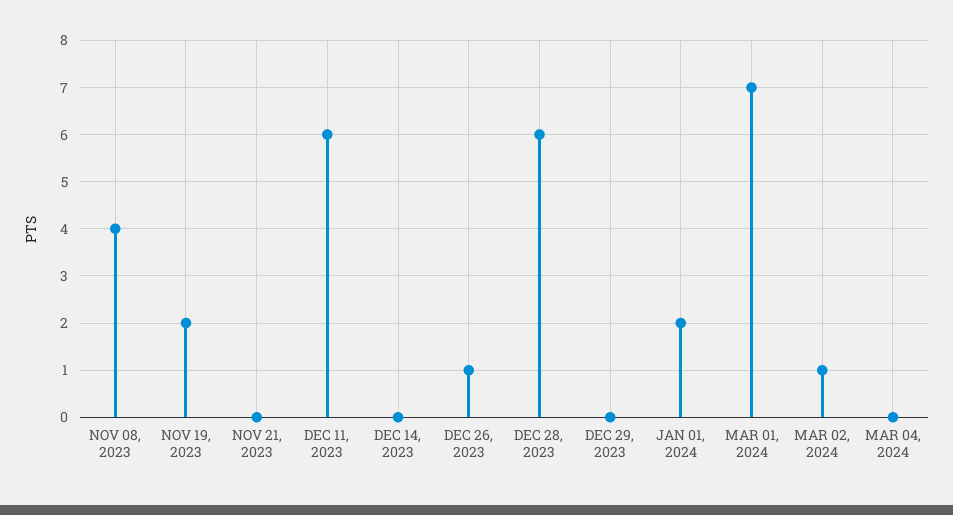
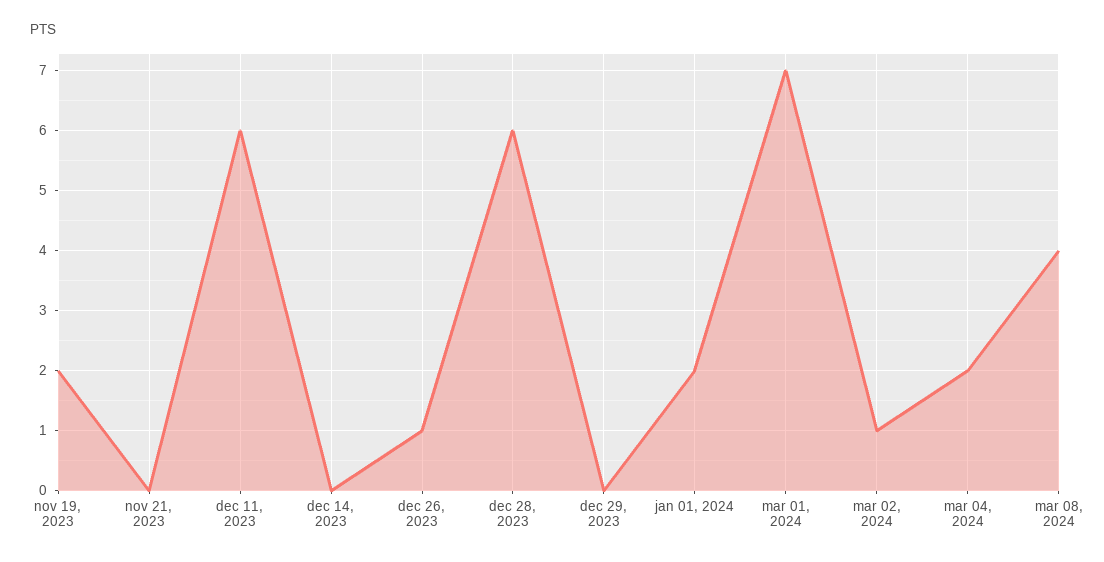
NOV 08, 2023: 4 -> none
MAR 04, 2024: 0 -> 2
mar 08, 2024: none -> 4

